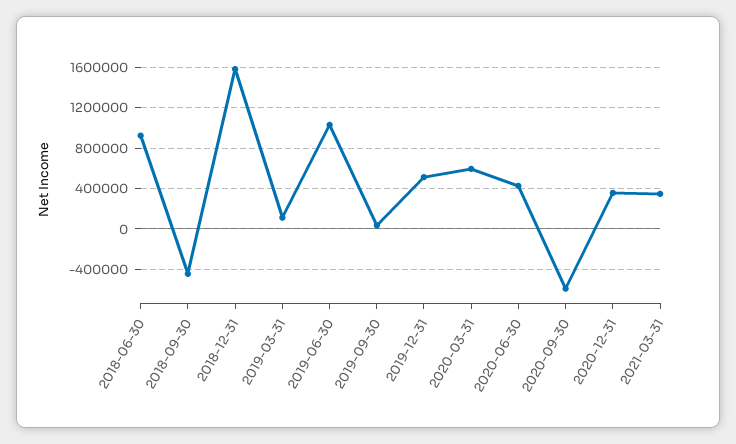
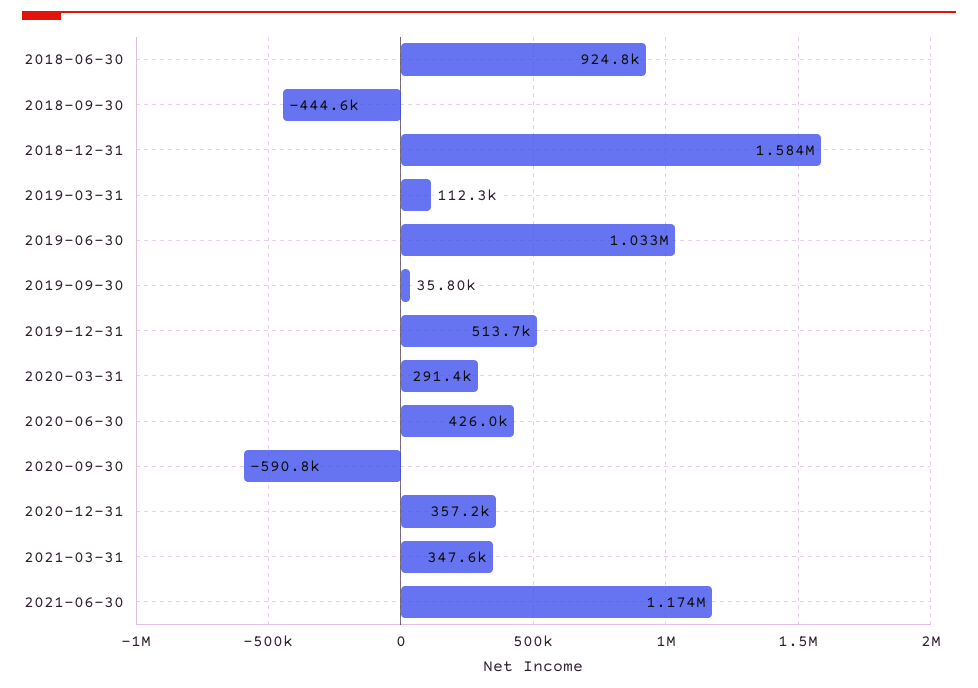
2020-03-31: 600000 -> 291400
2021-06-30: none -> 1174000

